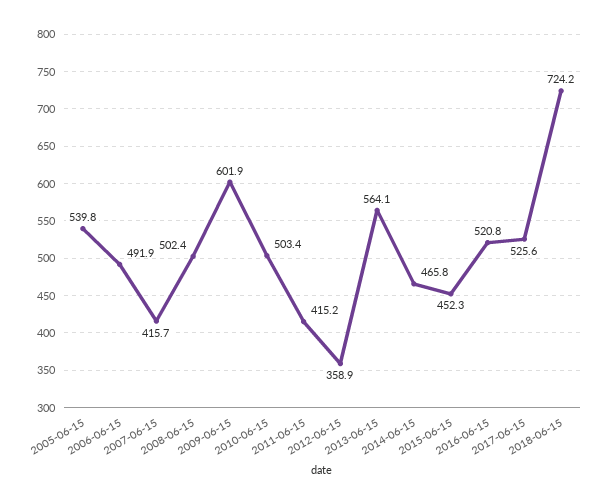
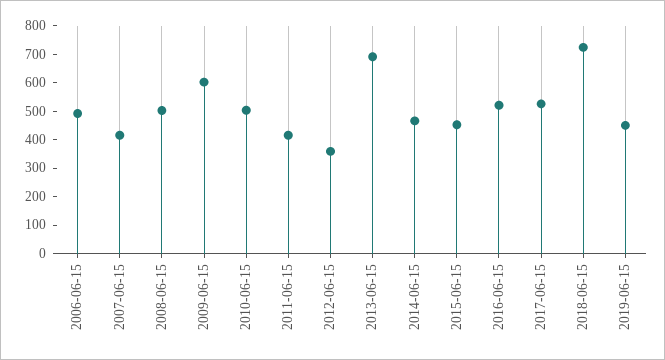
2005-06-15: 539.8 -> none
2013-06-15: 564.1 -> 700
2019-06-15: none -> 450

